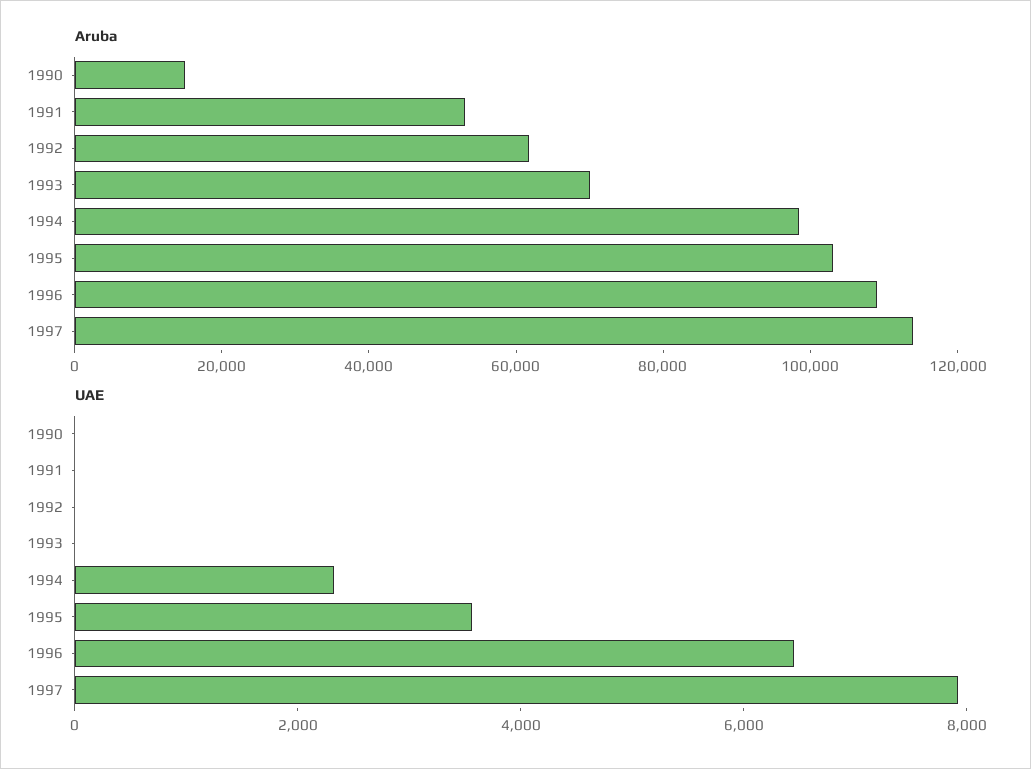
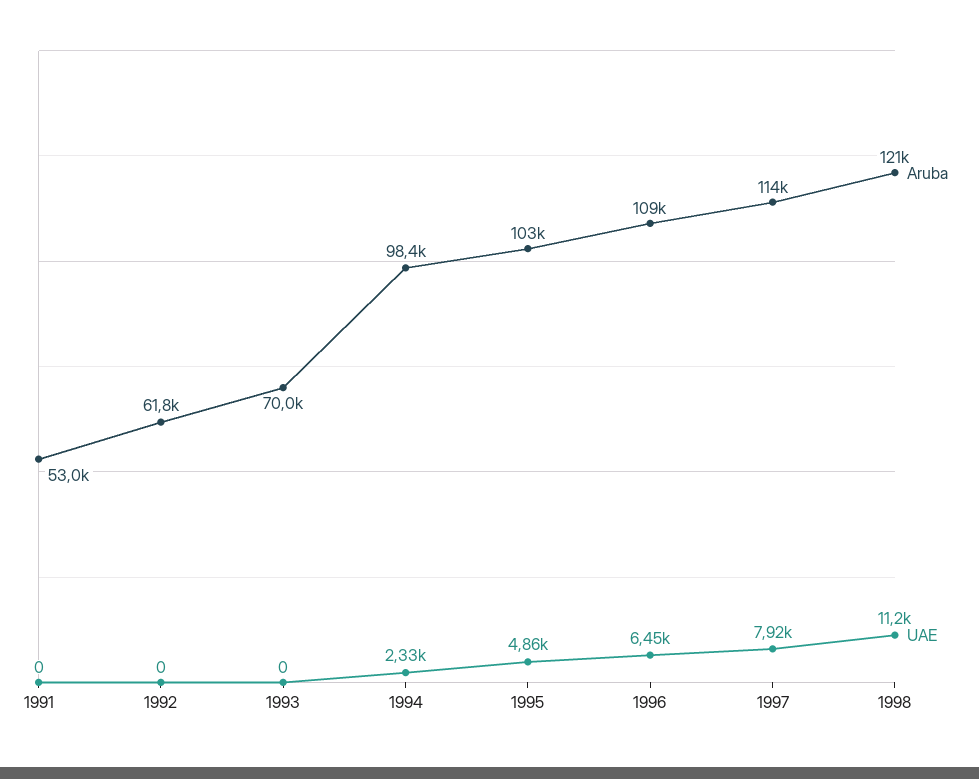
Aruba, 1990: 15000 -> none
UAE, 1990: 0 -> none
UAE, 1995: 3500 -> 4860
Aruba, 1998: none -> 121000
UAE, 1998: none -> 11200

